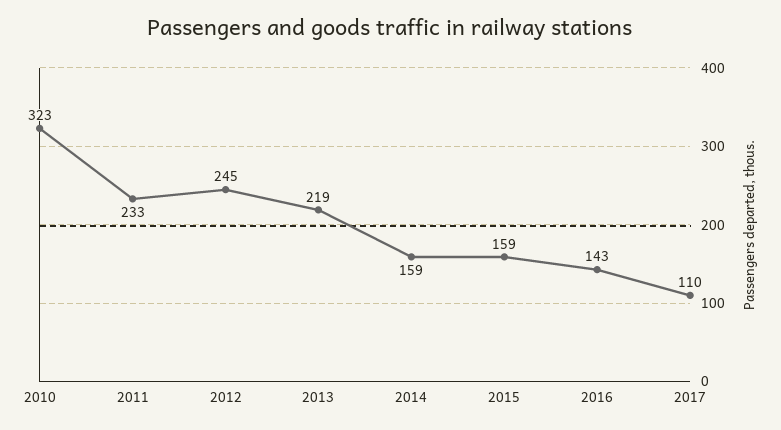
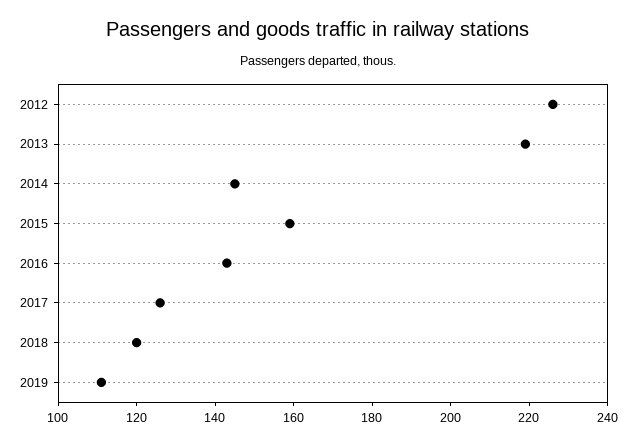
2010: 323 -> none
2011: 233 -> none
2012: 245 -> 225
2014: 159 -> 145
2017: 110 -> 125
2018: none -> 120
2019: none -> 110

